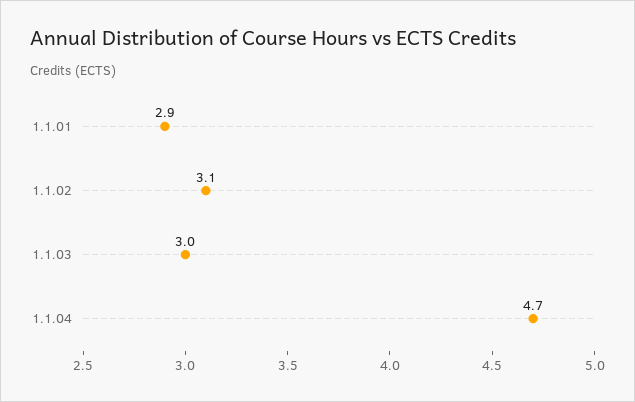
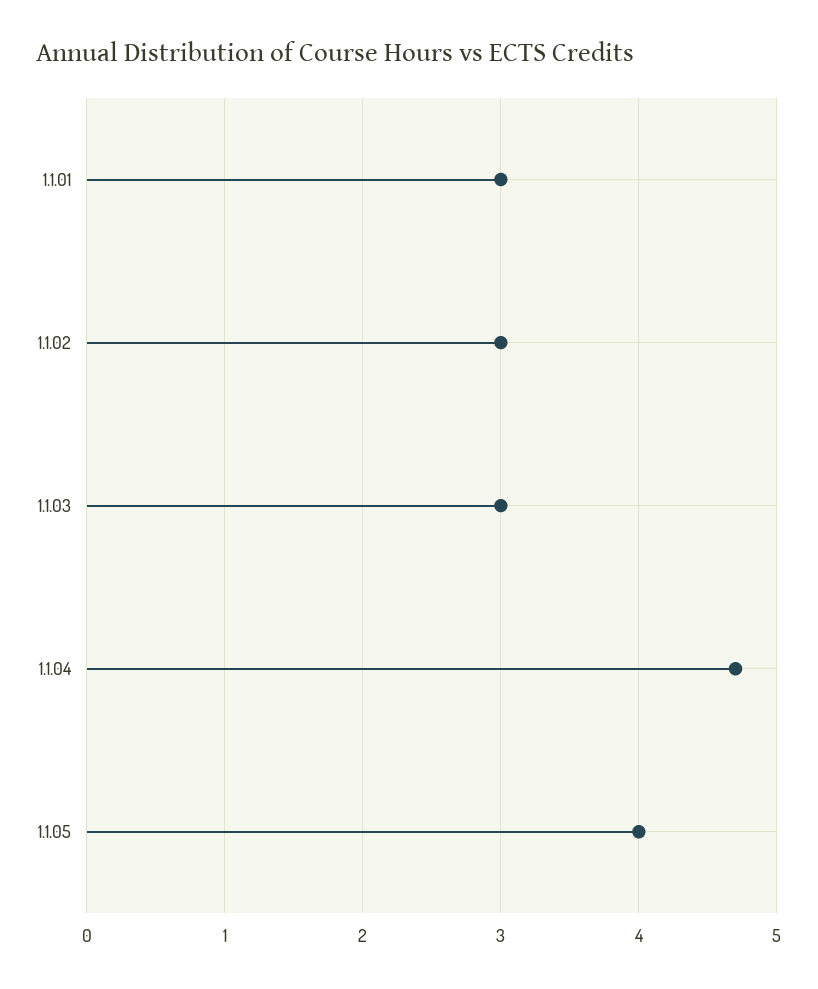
1.1.01: 2.9 -> 3
1.1.02: 3.1 -> 3
1.1.05: none -> 4

